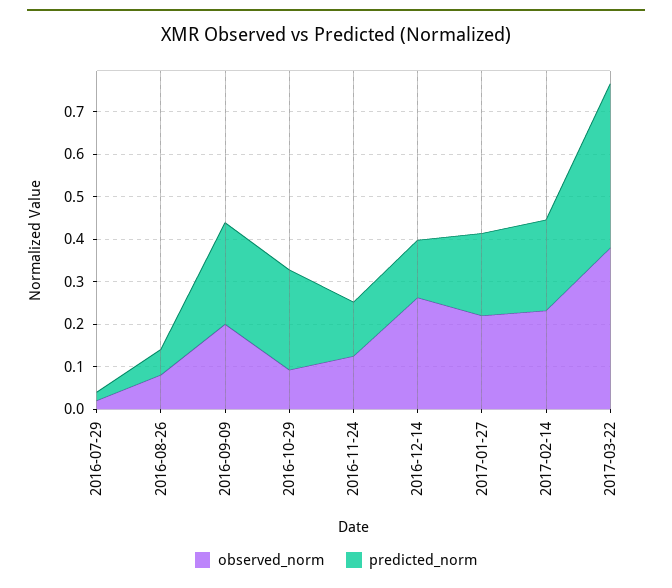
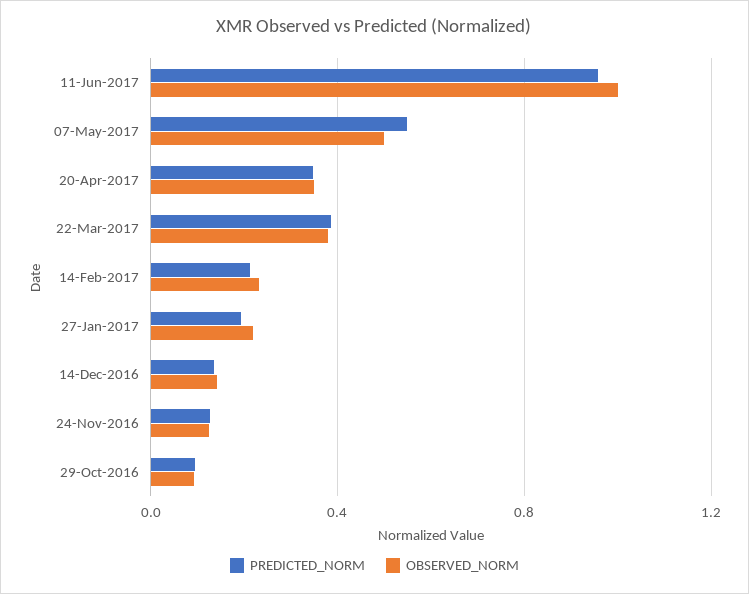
observed_norm, 2016-07-29: 0.02 -> none
predicted_norm, 2016-07-29: 0.02 -> none
observed_norm, 2016-08-26: 0.08 -> none
predicted_norm, 2016-08-26: 0.06 -> none
observed_norm, 2016-09-09: 0.2 -> none
predicted_norm, 2016-09-09: 0.24 -> none
predicted_norm, 2016-10-29: 0.24 -> 0.1
observed_norm, 2016-12-14: 0.26 -> 0.15
predicted_norm, 11-Jun-2017: none -> 0.95
observed_norm, 11-Jun-2017: none -> 1
predicted_norm, 07-May-2017: none -> 0.55
observed_norm, 07-May-2017: none -> 0.5
predicted_norm, 20-Apr-2017: none -> 0.35
observed_norm, 20-Apr-2017: none -> 0.35

